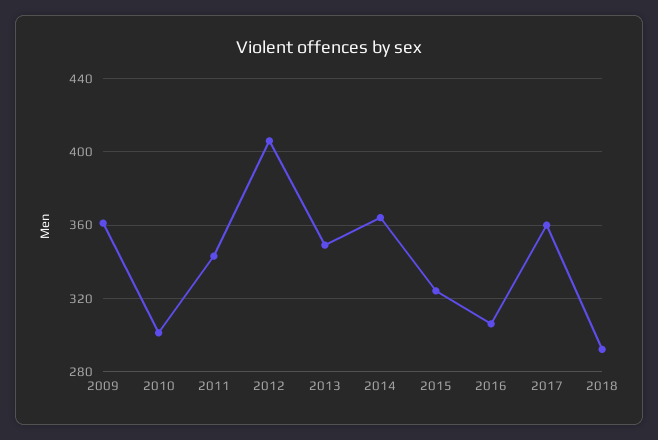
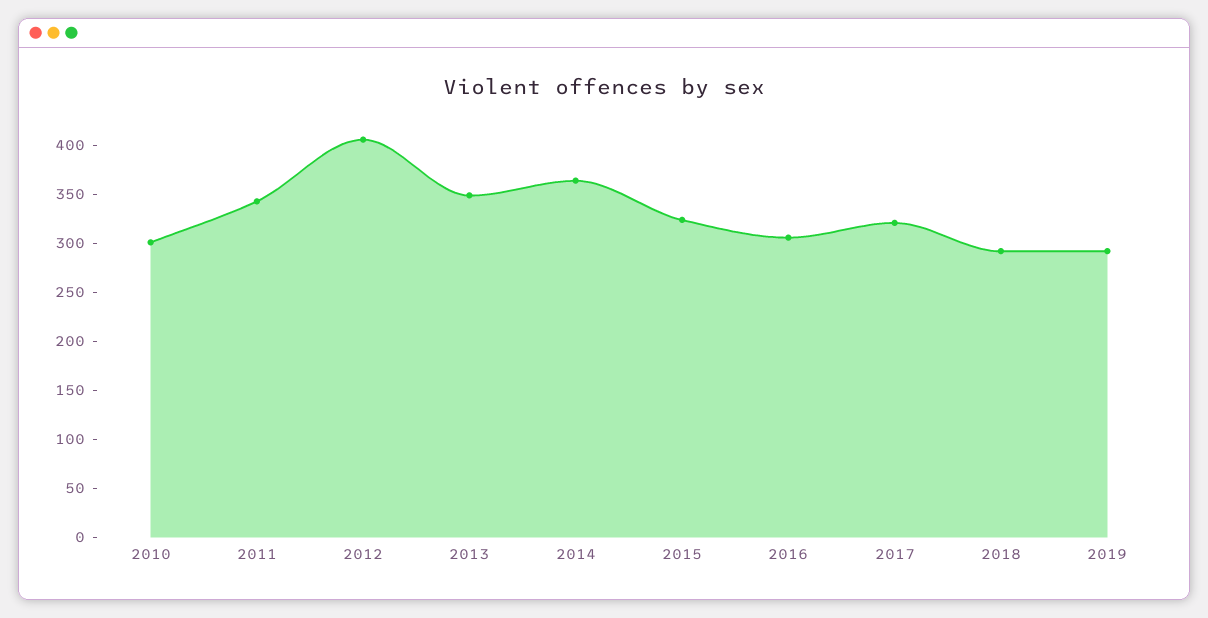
2009: 360 -> none
2017: 360 -> 320
2019: none -> 290

